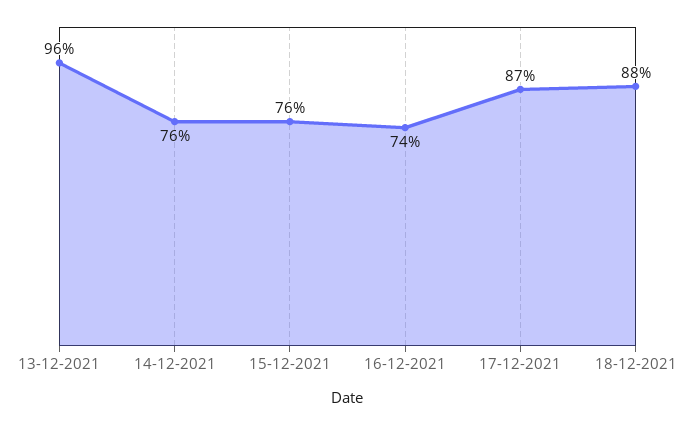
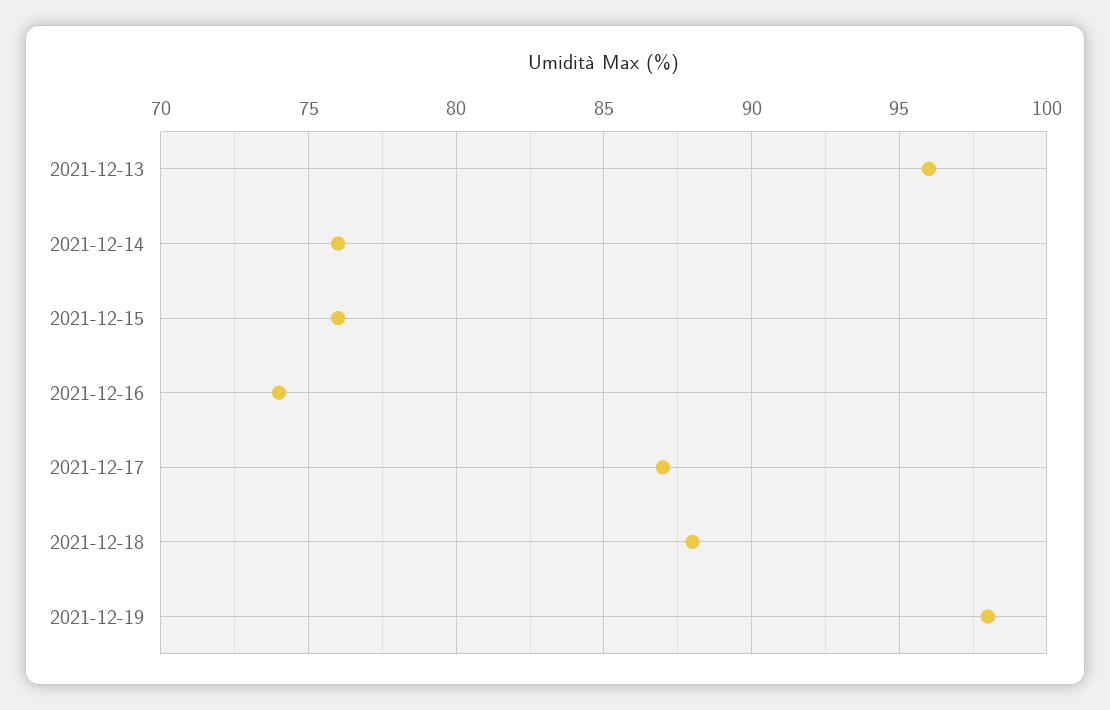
2021-12-19: none -> 98

